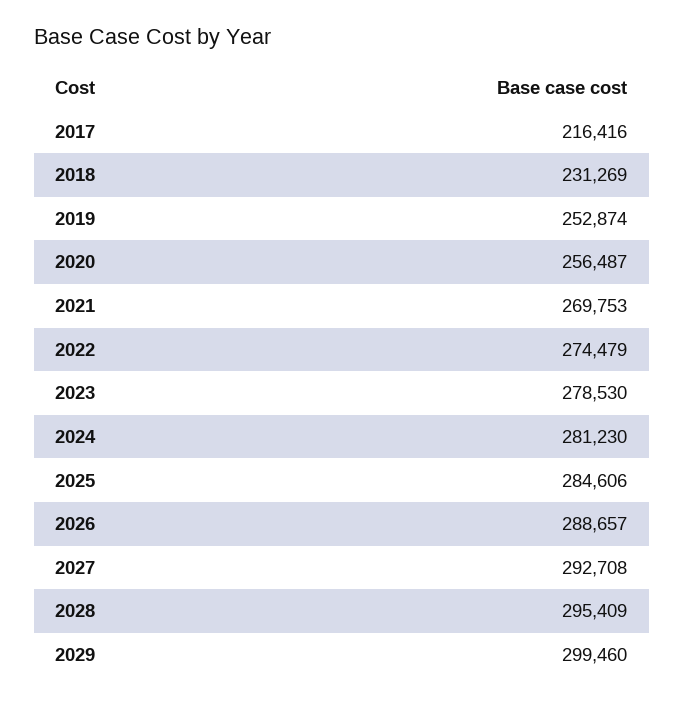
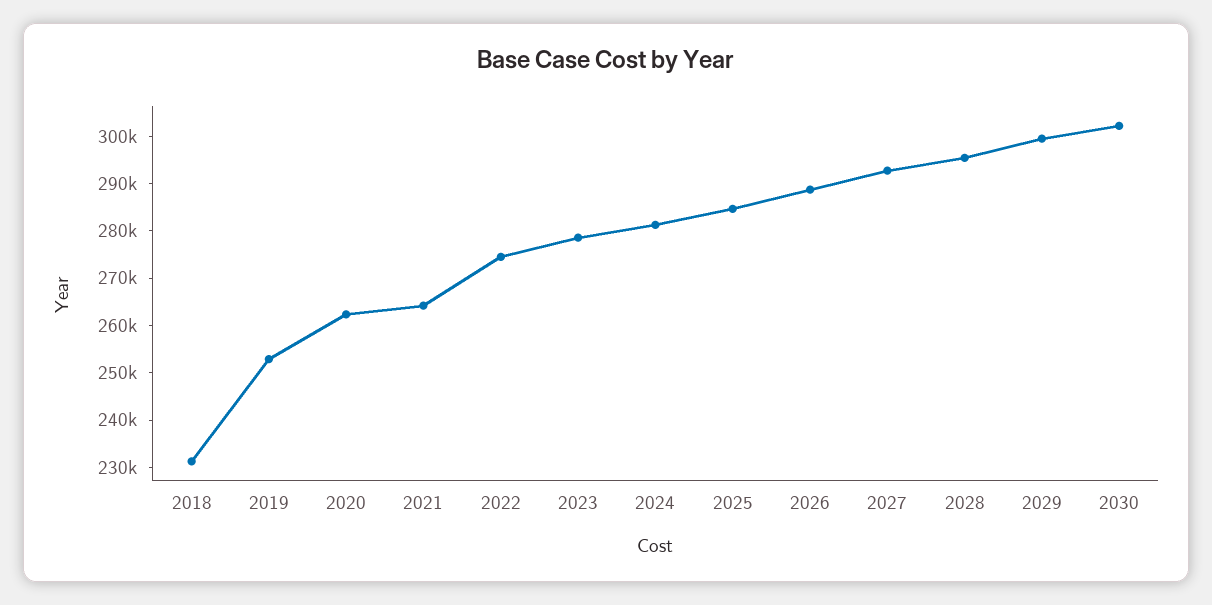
2017: 216416 -> none
2020: 256487 -> 262000
2021: 269753 -> 264000
2030: none -> 302000

